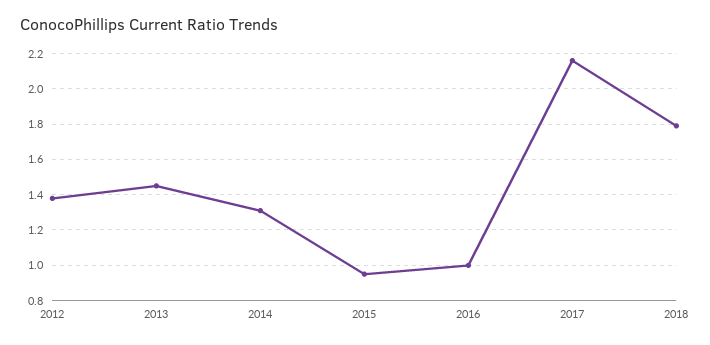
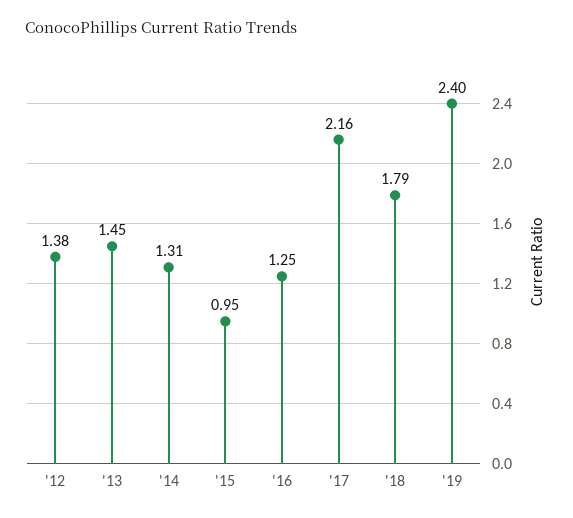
2016: 1 -> 1.25
'19: none -> 2.4

